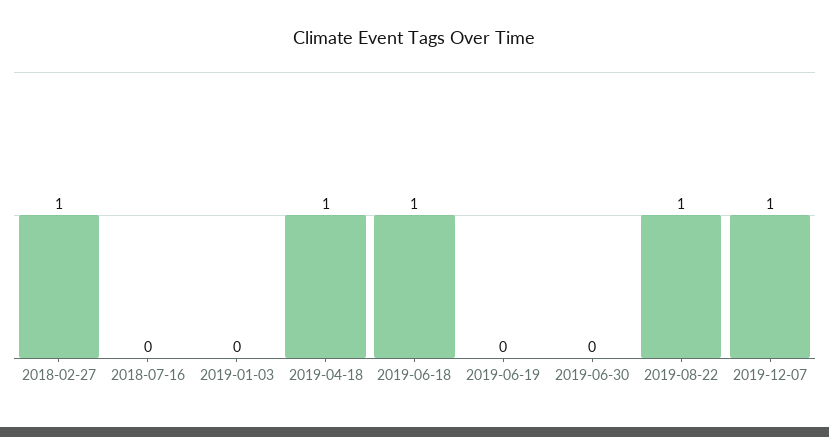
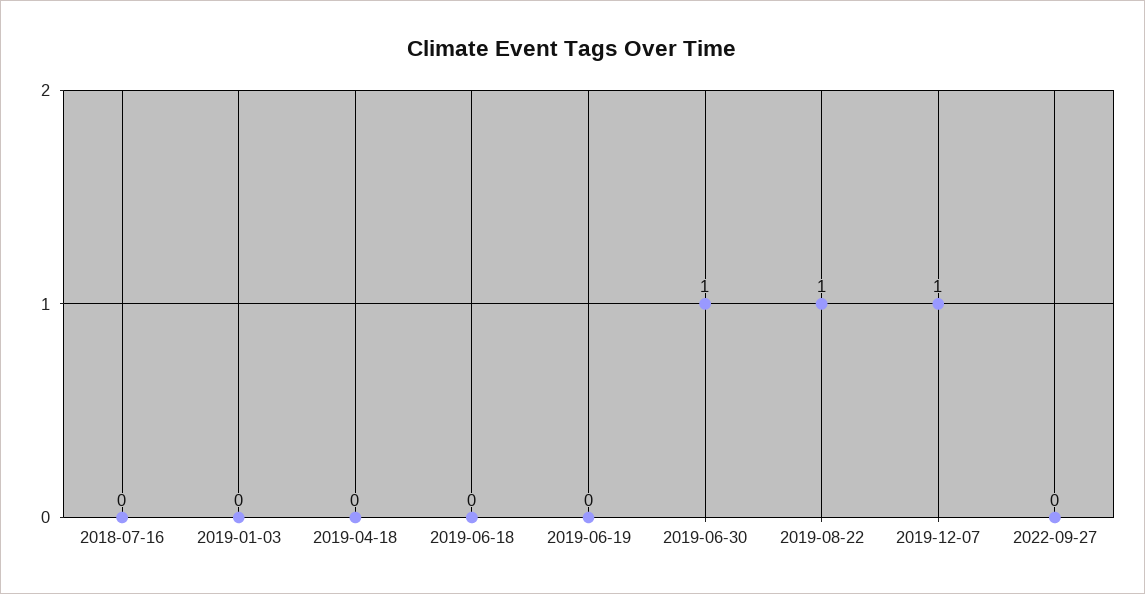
2018-02-27: 1 -> none
2019-04-18: 1 -> 0
2019-06-18: 1 -> 0
2019-06-30: 0 -> 1
2022-09-27: none -> 0

